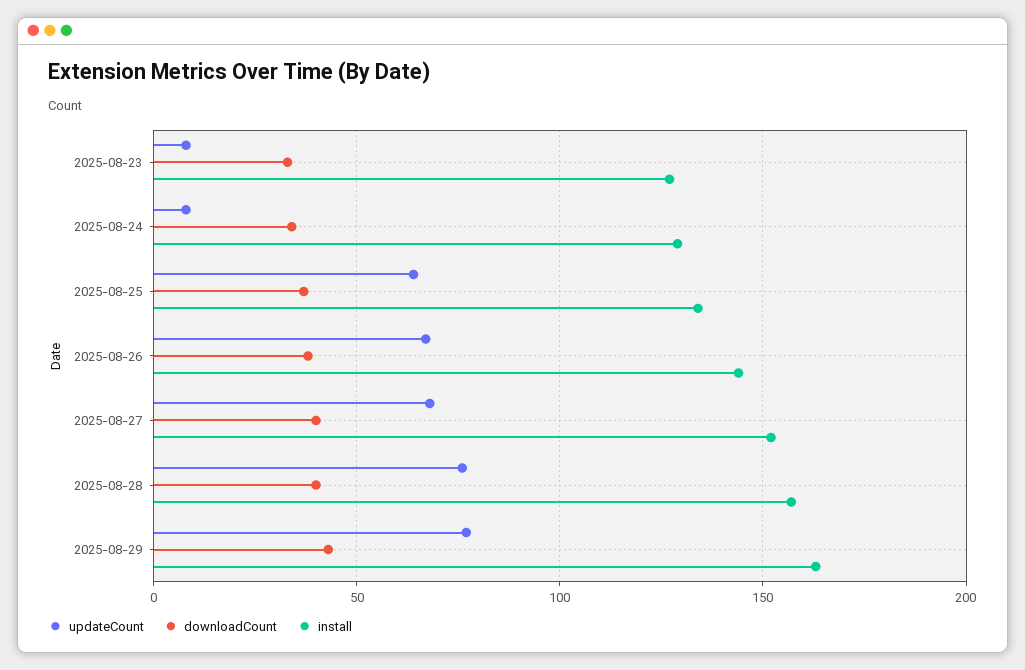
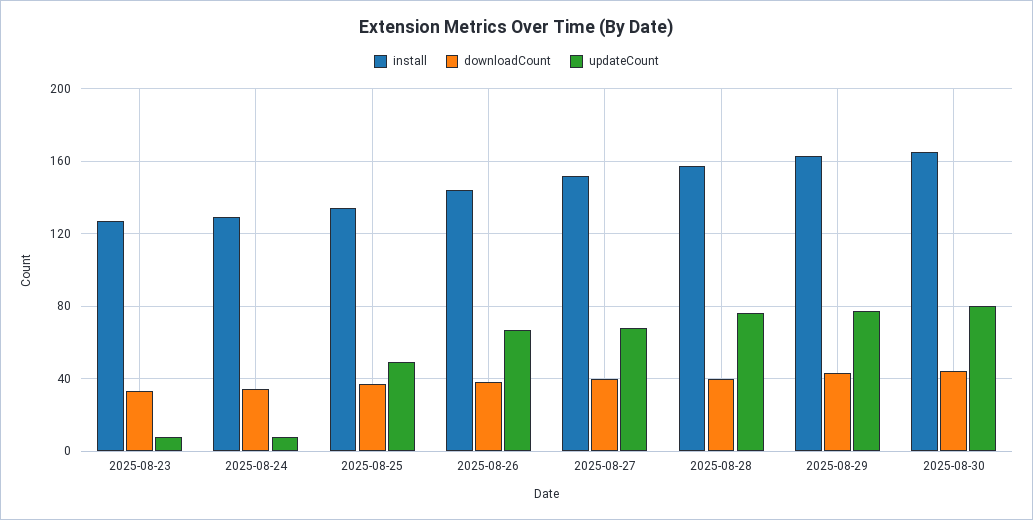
updateCount, 2025-08-25: 65 -> 50
install, 2025-08-30: none -> 165
downloadCount, 2025-08-30: none -> 45
updateCount, 2025-08-30: none -> 80

